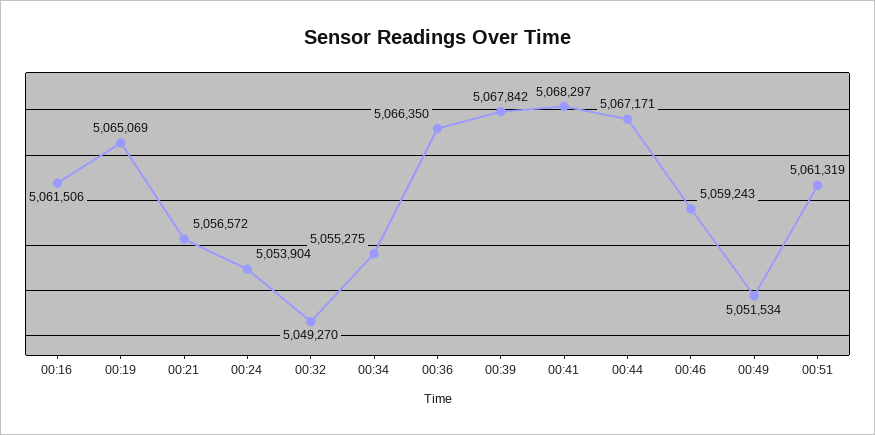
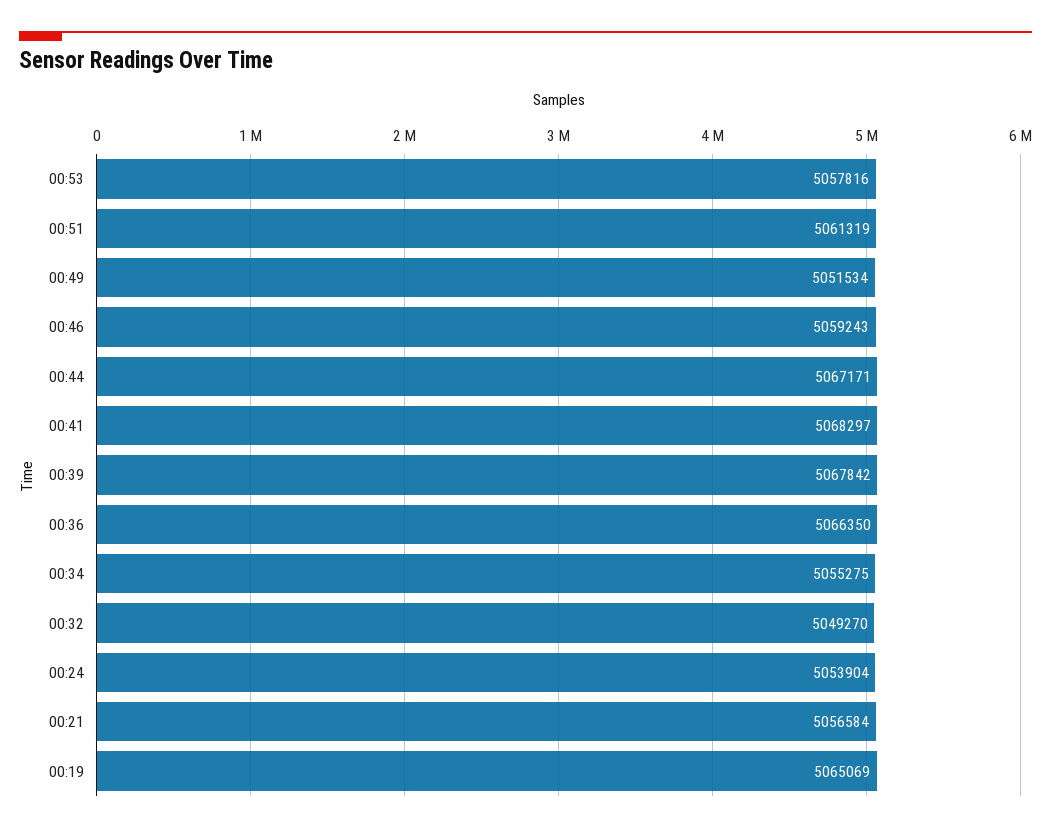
00:16: 5061506 -> none
00:21: 5056572 -> 5056584
00:53: none -> 5057816

